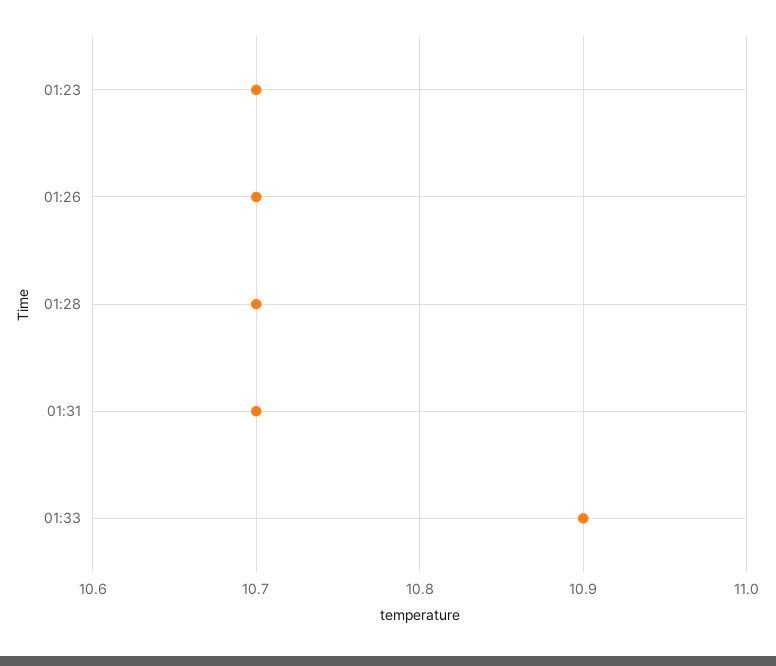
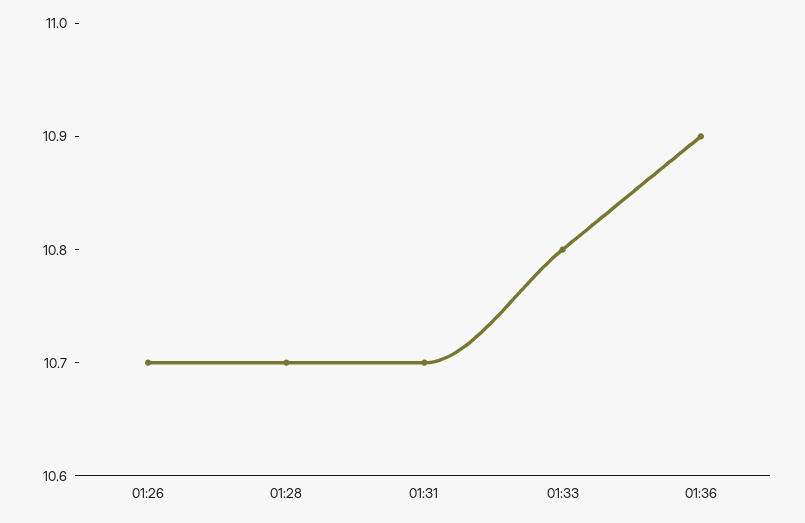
01:23: 10.7 -> none
01:33: 10.9 -> 10.8
01:36: none -> 10.9

